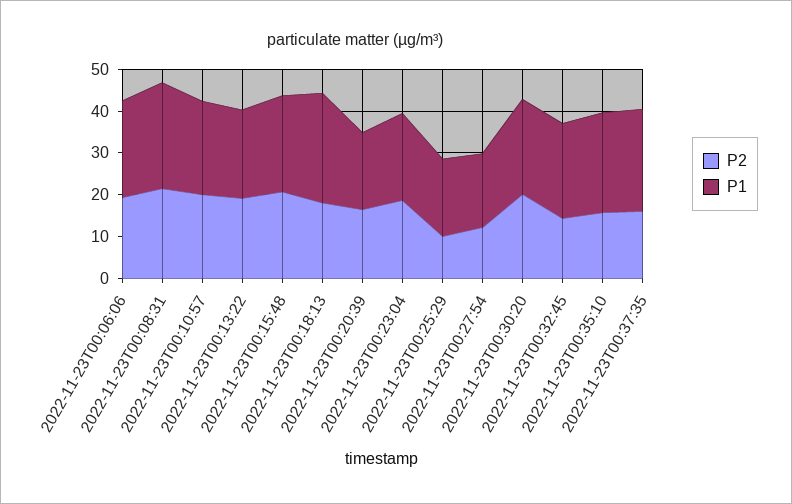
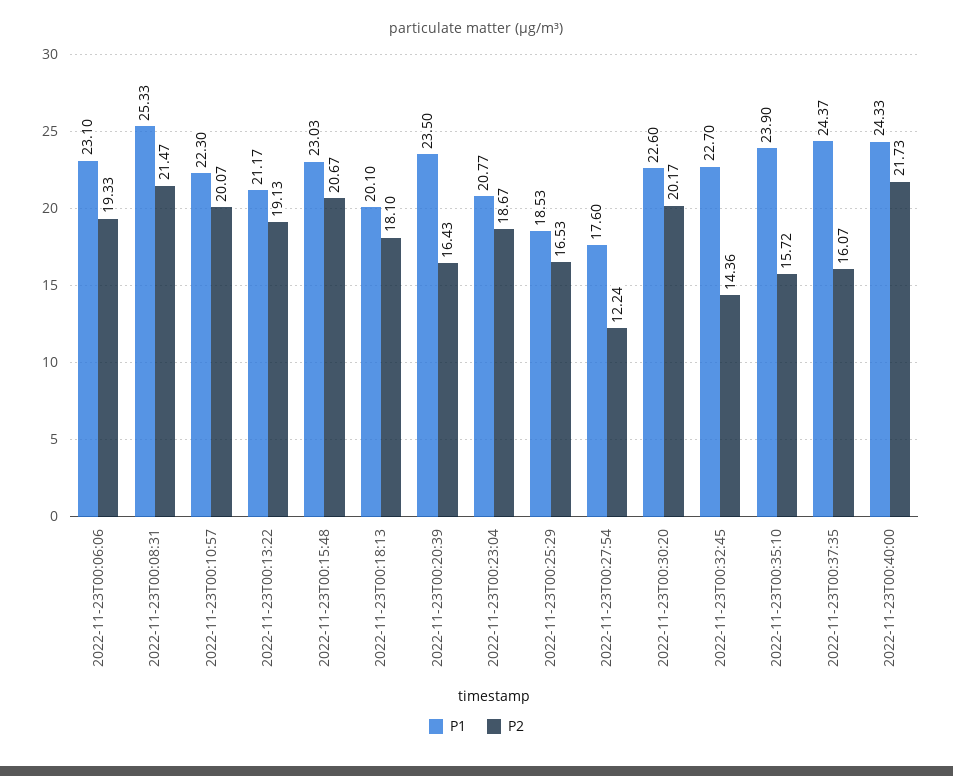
P1, 2022-11-23T00:18:13: 26 -> 20.1
P1, 2022-11-23T00:20:39: 18 -> 23.5
P2, 2022-11-23T00:25:29: 10 -> 16.53
P1, 2022-11-23T00:40:00: none -> 24.33
P2, 2022-11-23T00:40:00: none -> 21.73

